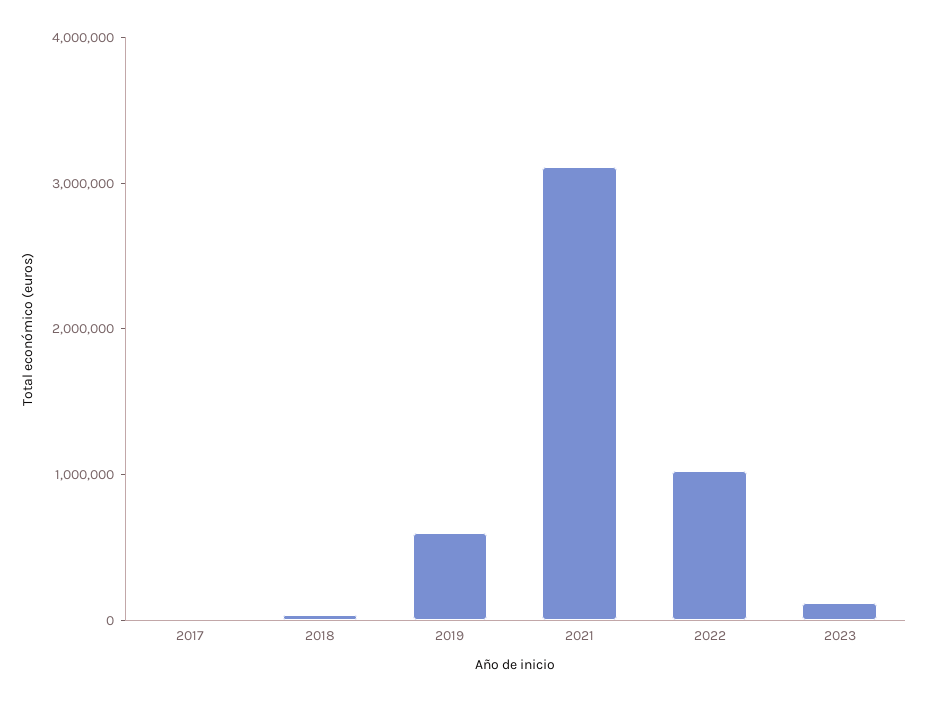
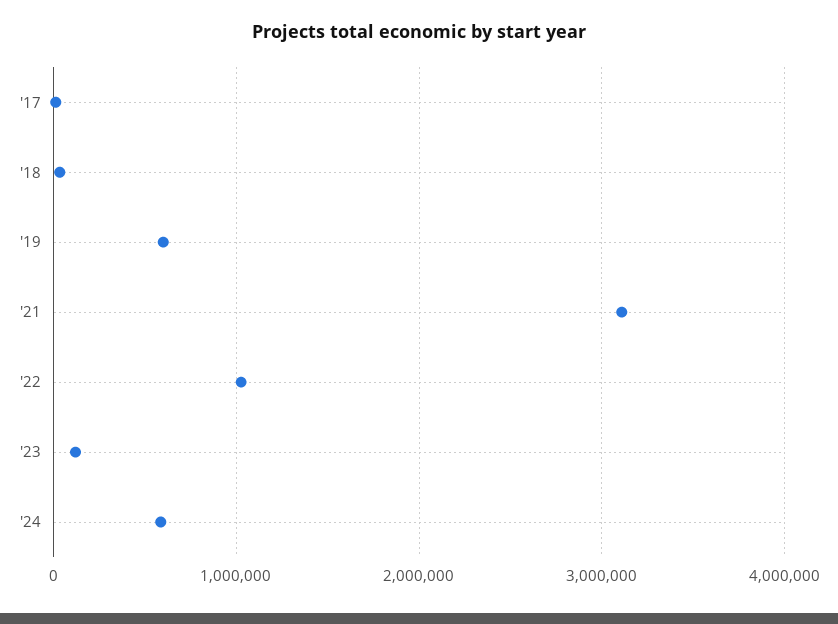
'24: none -> 600000

